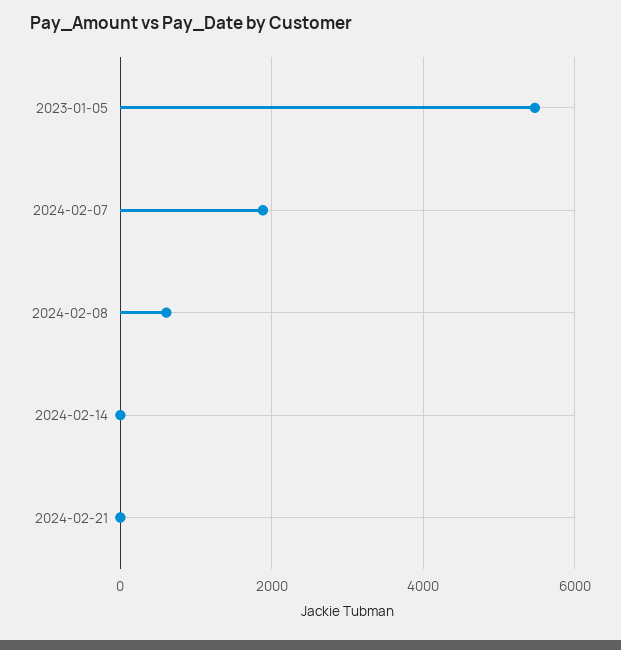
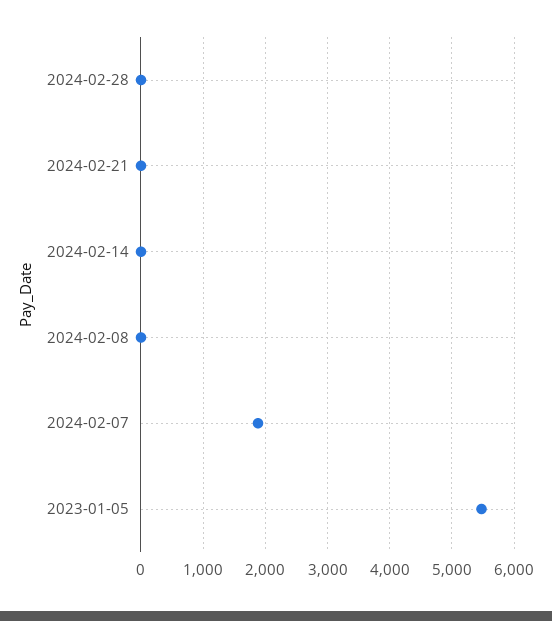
2024-02-08: 600 -> 0
2024-02-28: none -> 0

